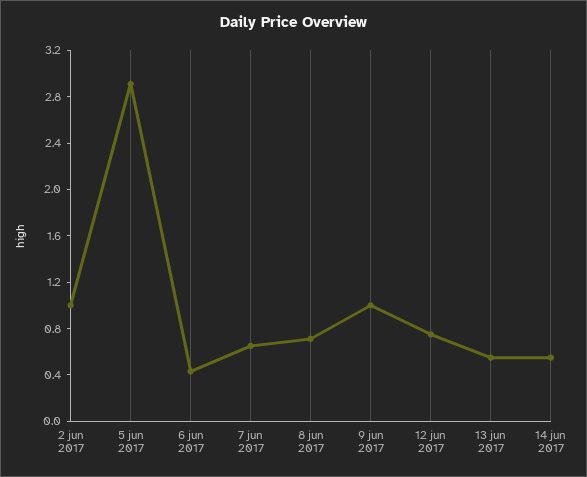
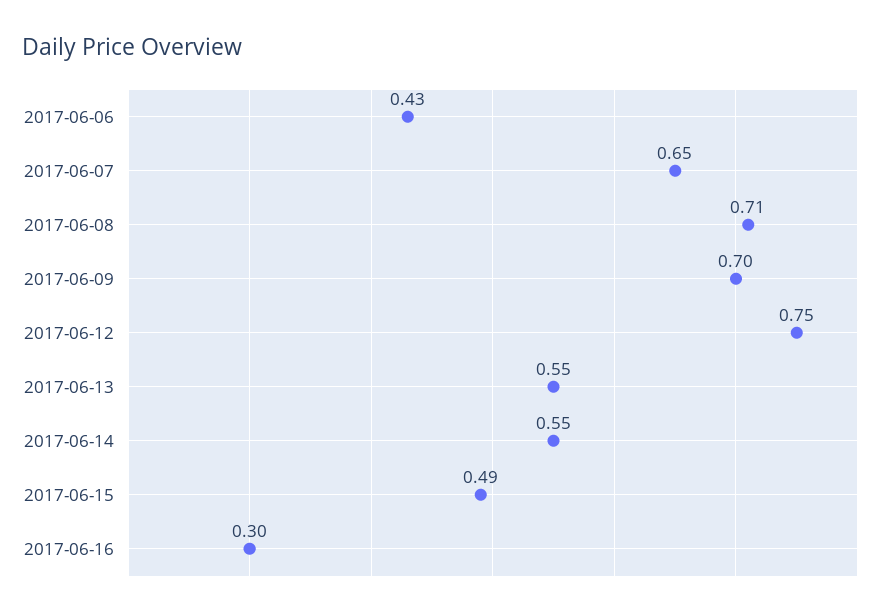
2 jun 2017: 1 -> none
5 jun 2017: 2.9 -> none
9 jun 2017: 1 -> 0.7
2017-06-15: none -> 0.49
2017-06-16: none -> 0.3

